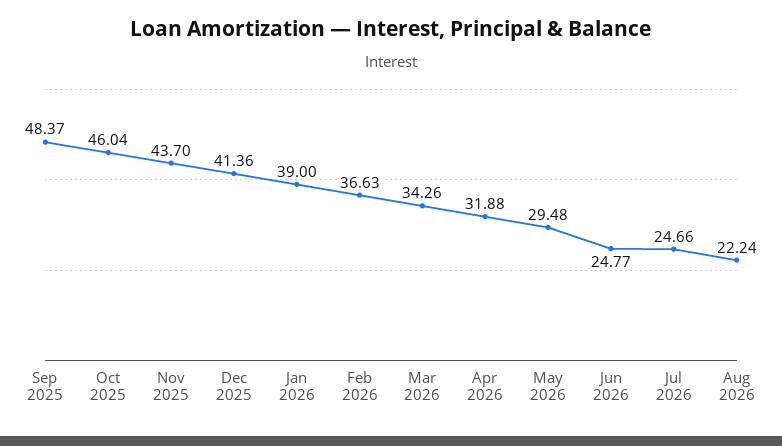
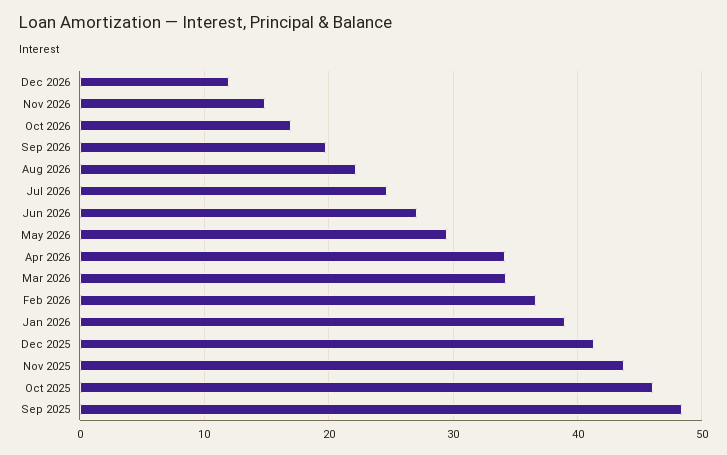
Apr 2026: 31.88 -> 34
Jun 2026: 24.77 -> 27
Dec 2026: none -> 12
Nov 2026: none -> 15
Oct 2026: none -> 17
Sep 2026: none -> 20

